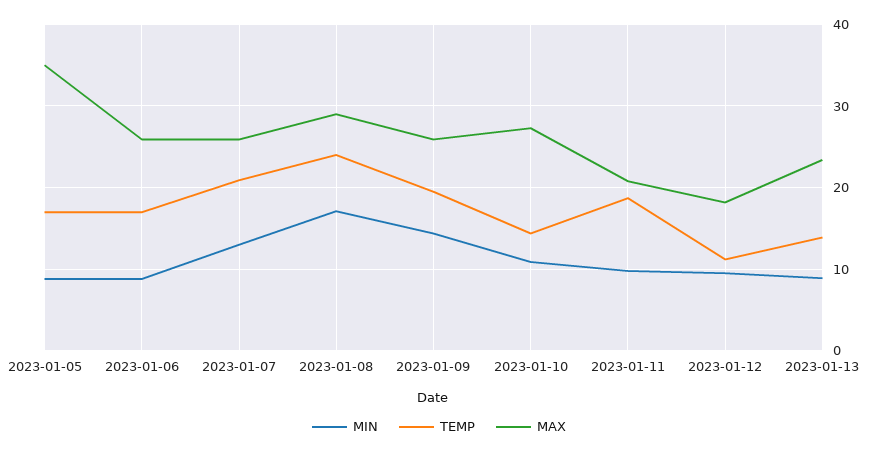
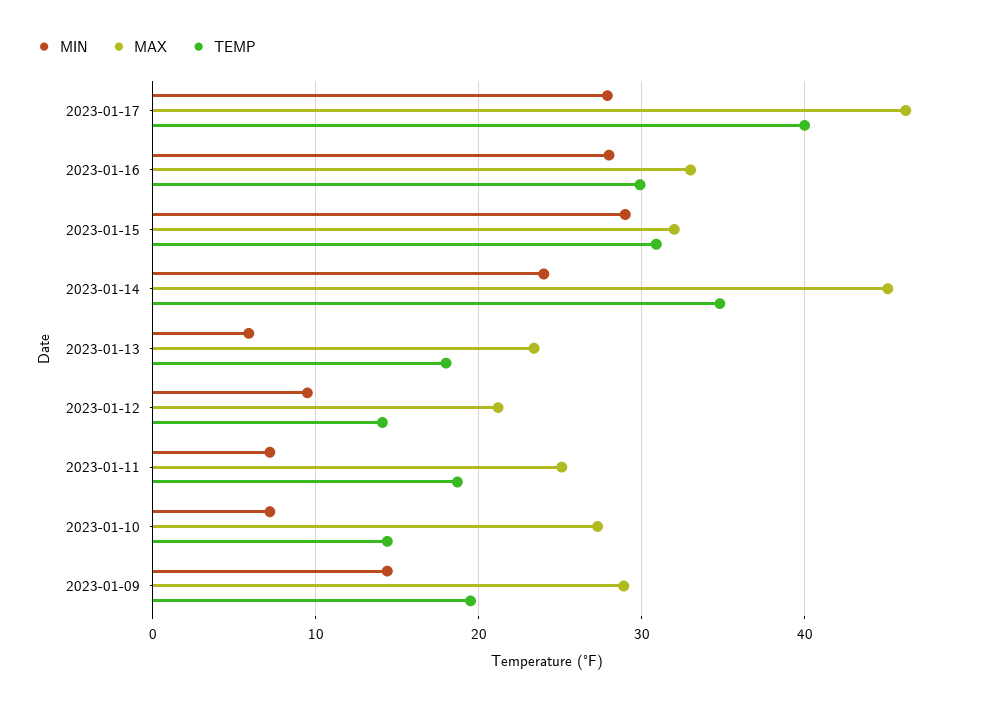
MIN, 2023-01-05: 9 -> none
TEMP, 2023-01-05: 17 -> none
MAX, 2023-01-05: 35 -> none
MIN, 2023-01-06: 9 -> none
TEMP, 2023-01-06: 17 -> none
MAX, 2023-01-06: 26 -> none
MIN, 2023-01-07: 13 -> none
TEMP, 2023-01-07: 21 -> none
MAX, 2023-01-07: 26 -> none
MIN, 2023-01-08: 17 -> none
TEMP, 2023-01-08: 24 -> none
MAX, 2023-01-08: 29 -> none
MAX, 2023-01-09: 26 -> 29
MIN, 2023-01-10: 11 -> 7
MIN, 2023-01-11: 10 -> 7
MAX, 2023-01-11: 21 -> 25
TEMP, 2023-01-12: 11 -> 14
MAX, 2023-01-12: 18 -> 21
MIN, 2023-01-13: 9 -> 6
TEMP, 2023-01-13: 14 -> 18
MIN, 2023-01-17: none -> 28
MAX, 2023-01-17: none -> 46
TEMP, 2023-01-17: none -> 40
MIN, 2023-01-16: none -> 28
MAX, 2023-01-16: none -> 33
TEMP, 2023-01-16: none -> 30
MIN, 2023-01-15: none -> 29
MAX, 2023-01-15: none -> 32
TEMP, 2023-01-15: none -> 31
MIN, 2023-01-14: none -> 24
MAX, 2023-01-14: none -> 45
TEMP, 2023-01-14: none -> 35

